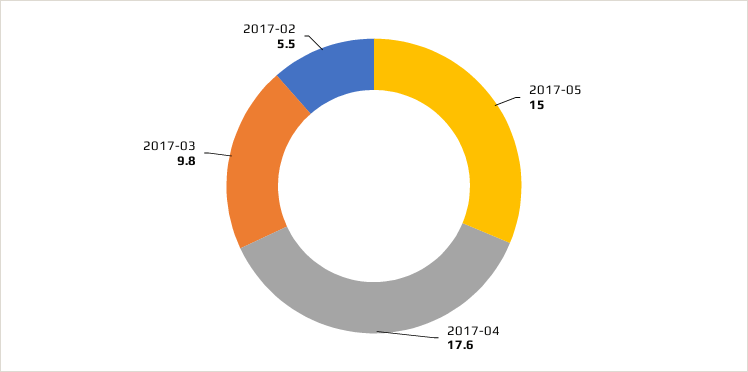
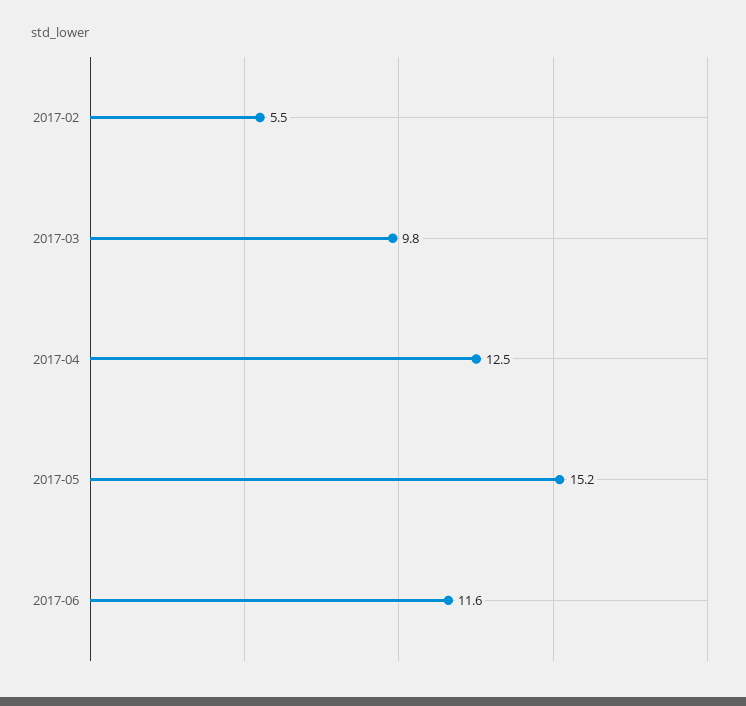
2017-05: 15 -> 15.2
2017-04: 17.6 -> 12.5
2017-06: none -> 11.6

